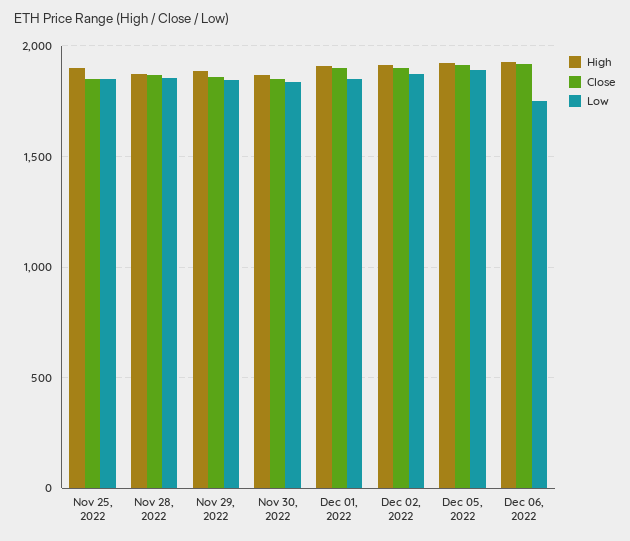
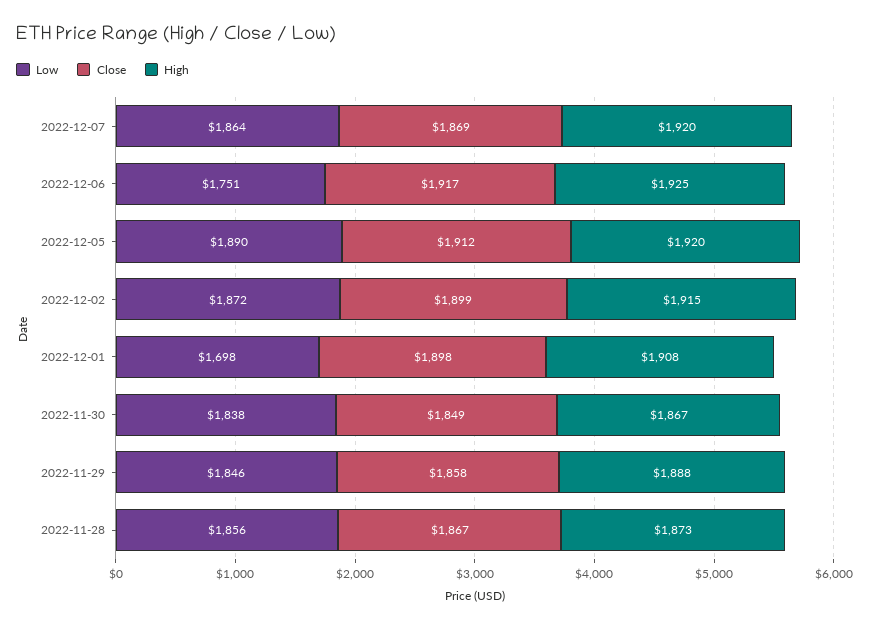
High, Nov 25, 2022: 1900 -> none
Close, Nov 25, 2022: 1850 -> none
Low, Nov 25, 2022: 1850 -> none
Low, Dec 01, 2022: 1850 -> 1698
Low, 2022-12-07: none -> 1864
Close, 2022-12-07: none -> 1869
High, 2022-12-07: none -> 1920

